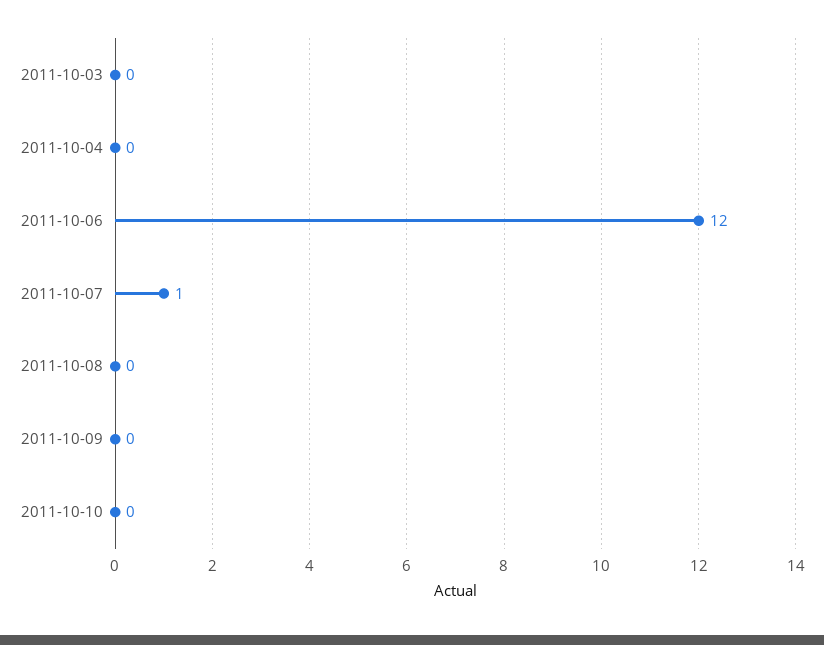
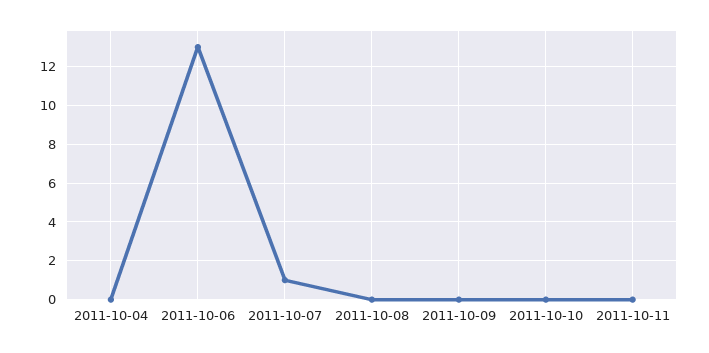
2011-10-03: 0 -> none
2011-10-06: 12 -> 13
2011-10-11: none -> 0

